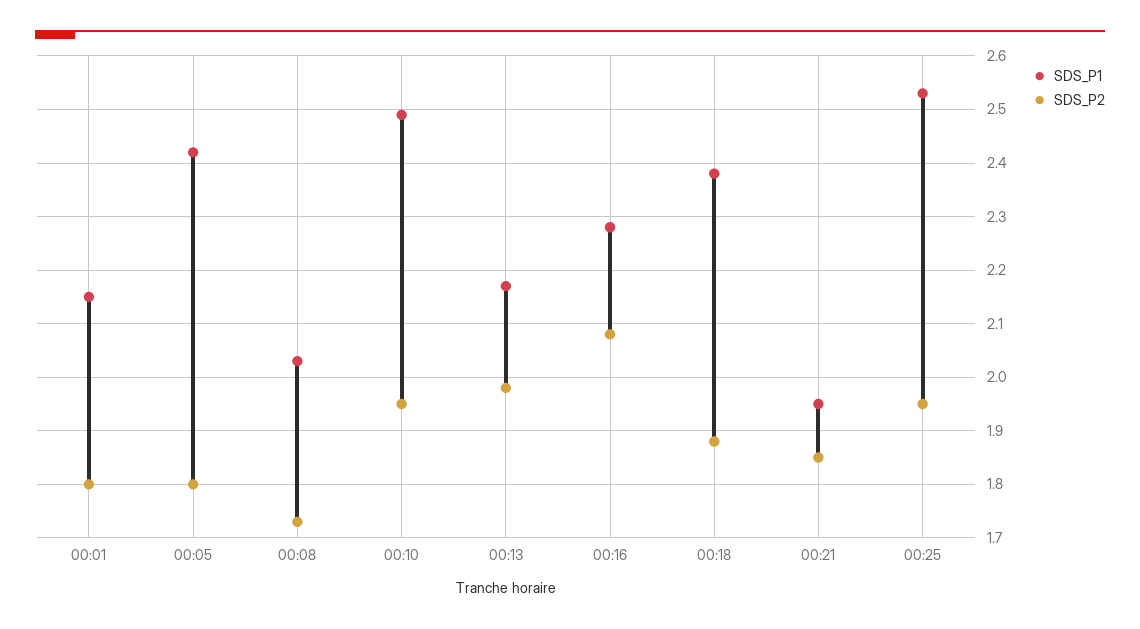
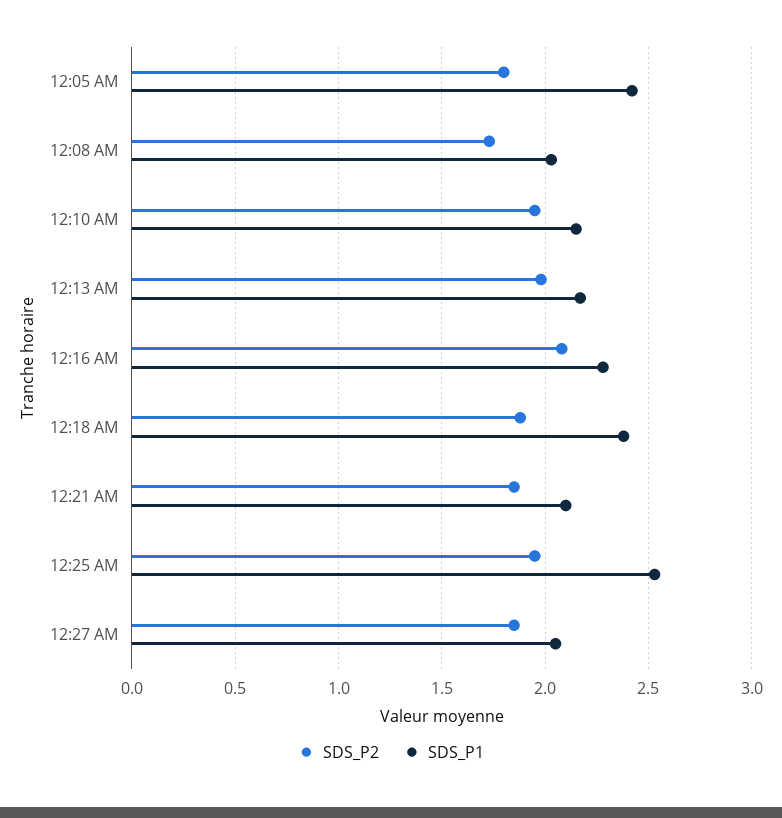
SDS_P1, 00:01: 2.15 -> none
SDS_P2, 00:01: 1.8 -> none
SDS_P1, 00:10: 2.5 -> 2.15
SDS_P1, 00:21: 1.95 -> 2.1
SDS_P2, 12:27 AM: none -> 1.85
SDS_P1, 12:27 AM: none -> 2.05

